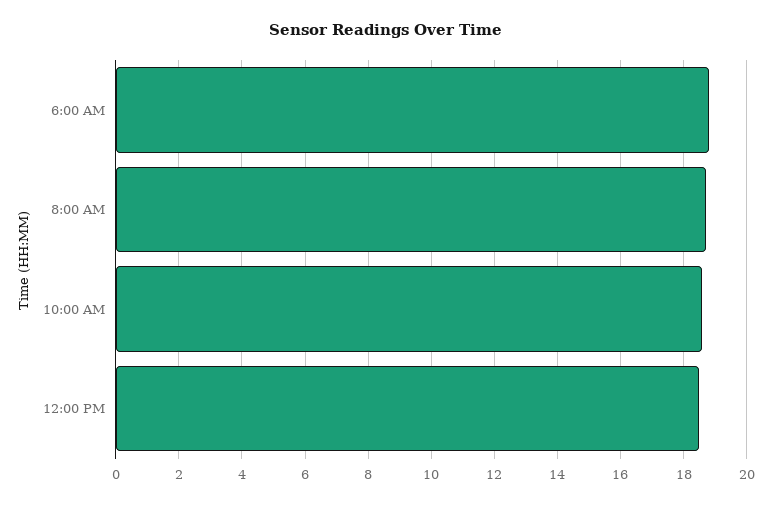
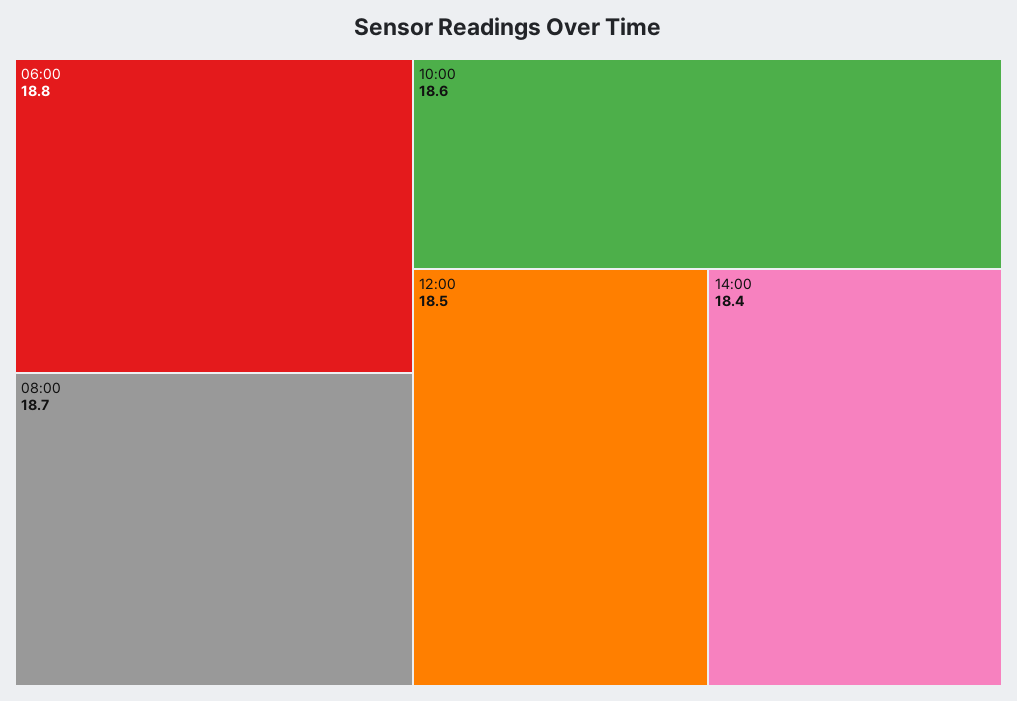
14:00: none -> 18.4

